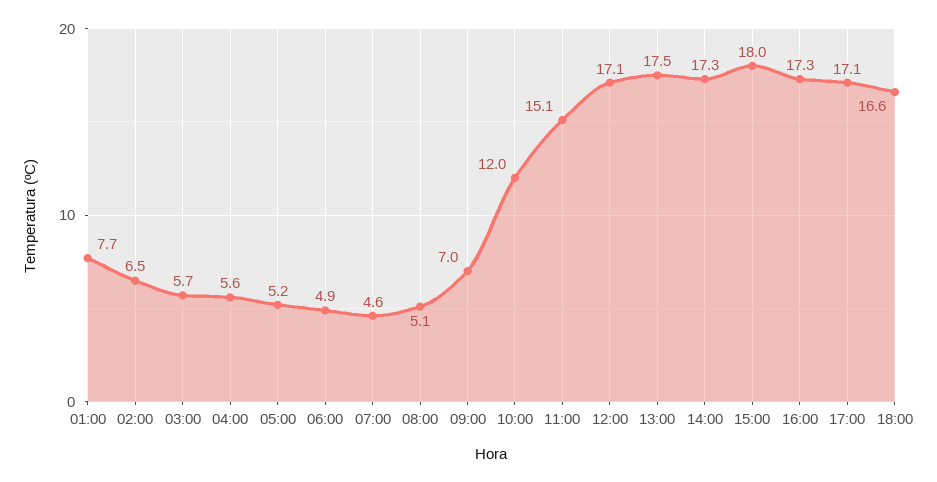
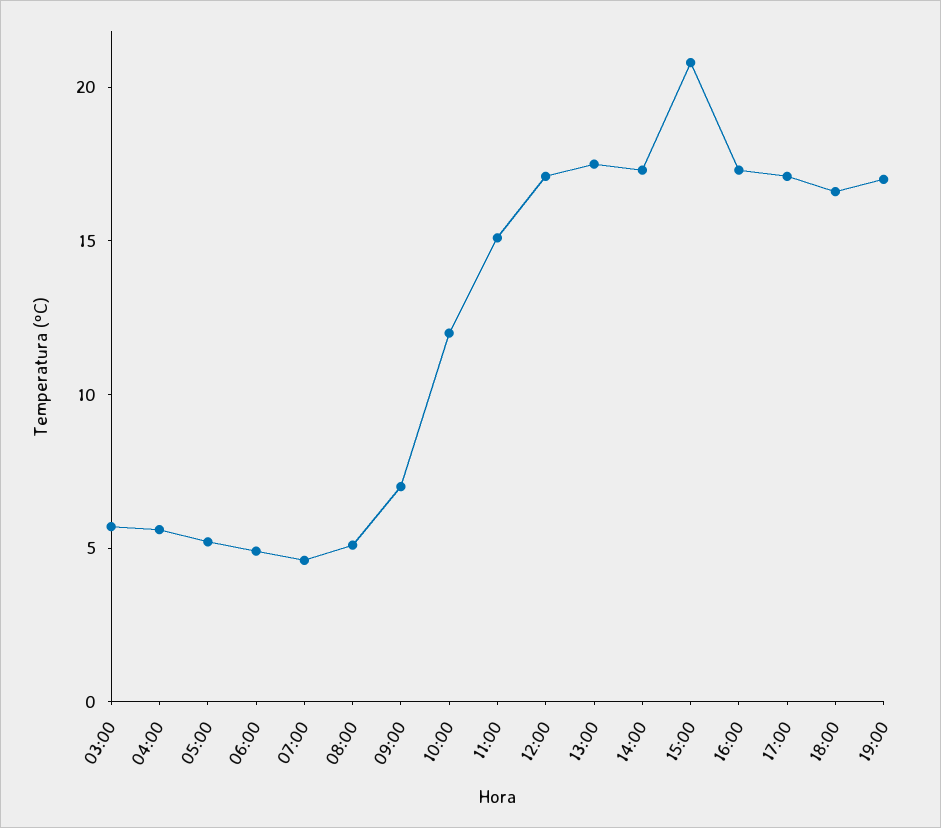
01:00: 7.7 -> none
02:00: 6.5 -> none
15:00: 18 -> 21
19:00: none -> 17

